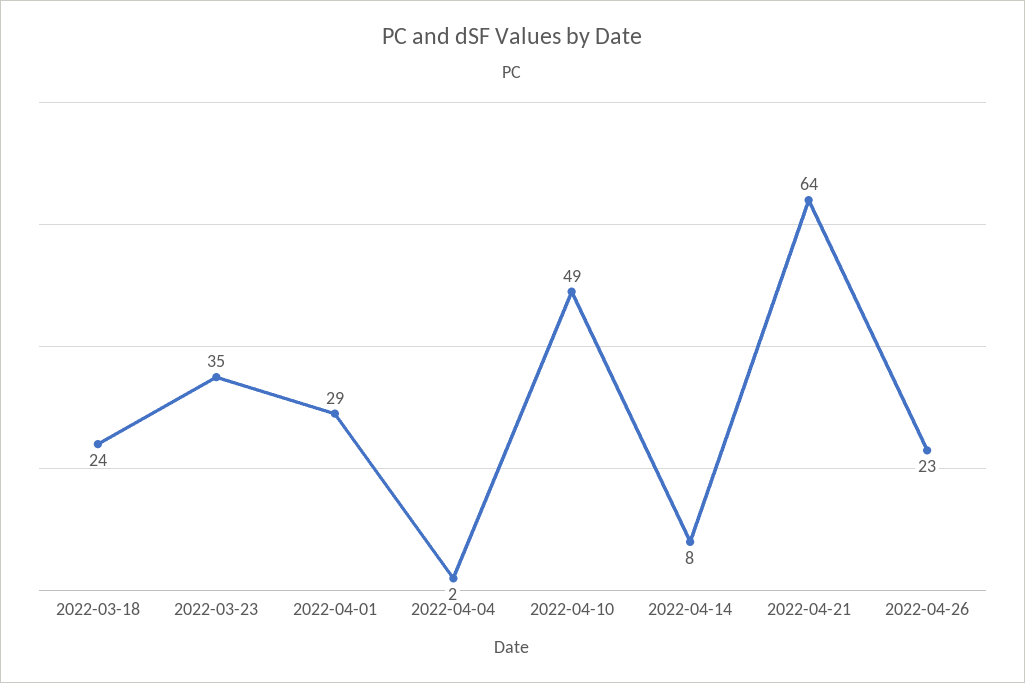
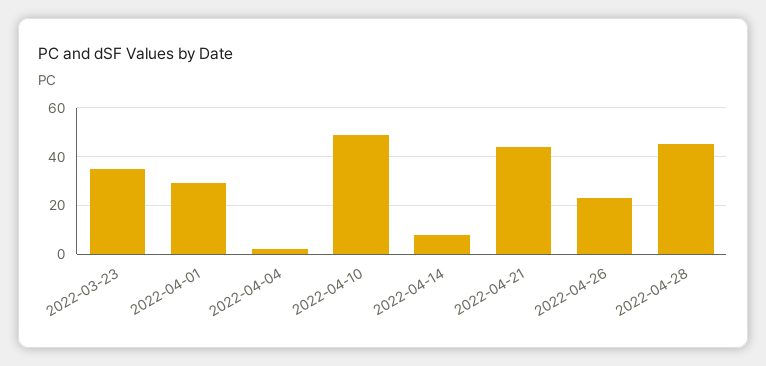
2022-03-18: 24 -> none
2022-04-21: 64 -> 45
2022-04-28: none -> 45

